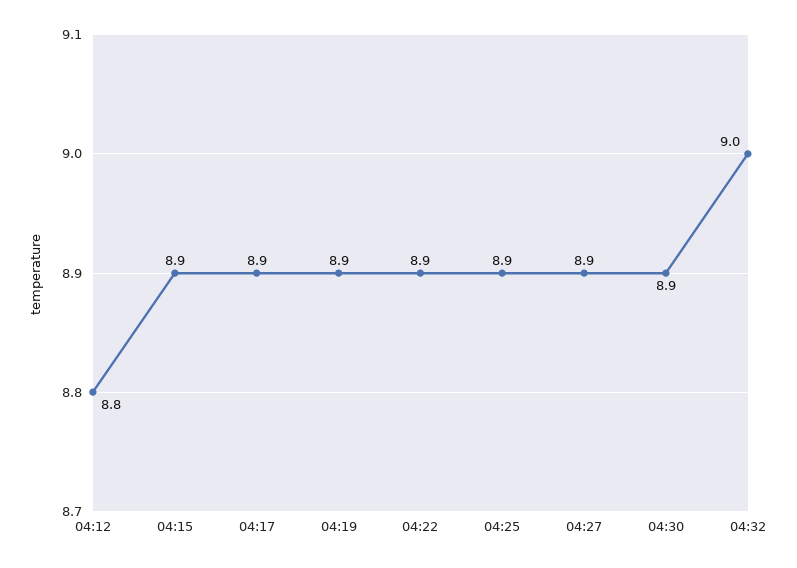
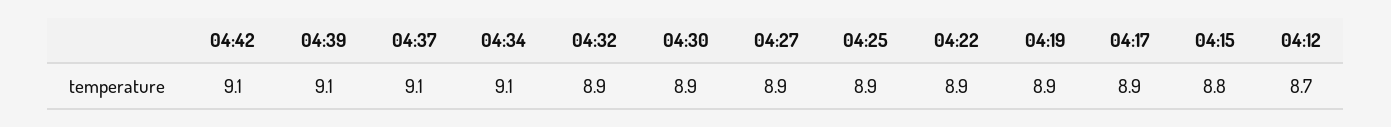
04:12: 8.8 -> 8.7
04:15: 8.9 -> 8.8
04:32: 9 -> 8.9
04:42: none -> 9.1
04:39: none -> 9.1
04:37: none -> 9.1
04:34: none -> 9.1

